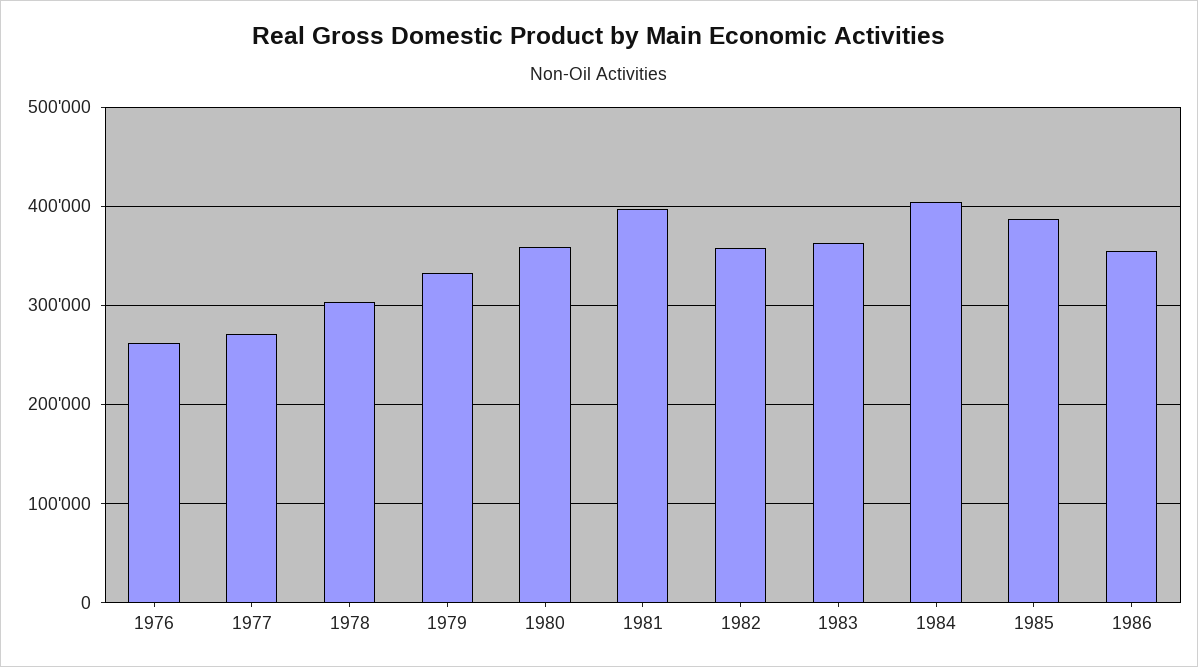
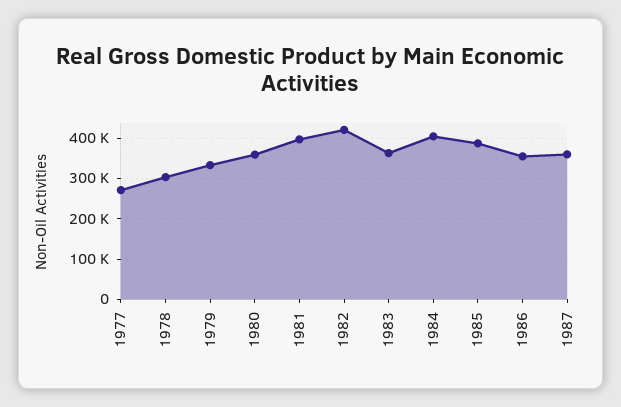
1976: 260000 -> none
1982: 360000 -> 420000
1987: none -> 360000

